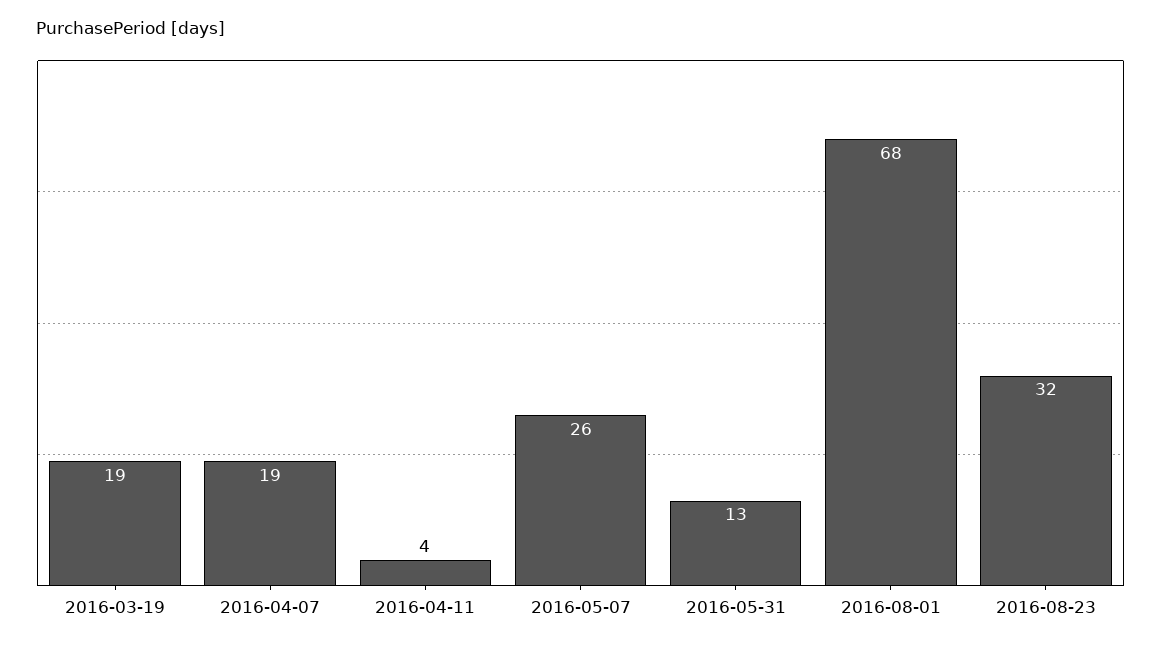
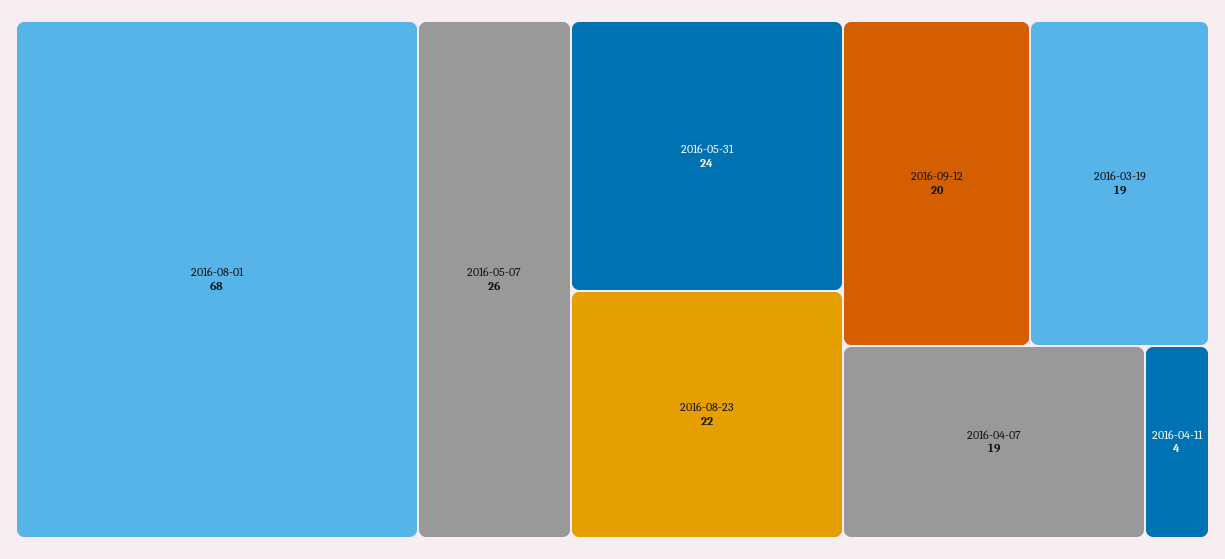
2016-05-31: 13 -> 24
2016-08-23: 32 -> 22
2016-09-12: none -> 20

